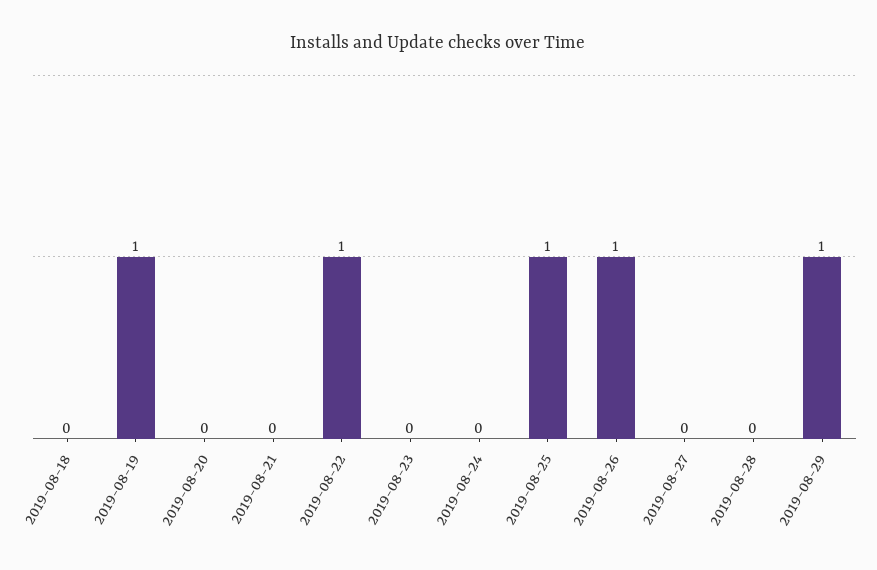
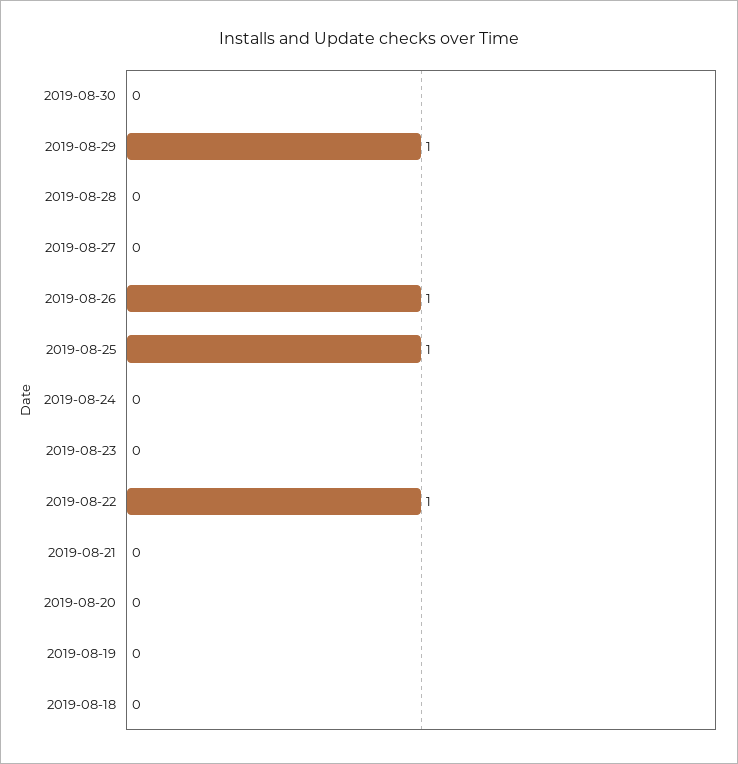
2019-08-19: 1 -> 0
2019-08-30: none -> 0

